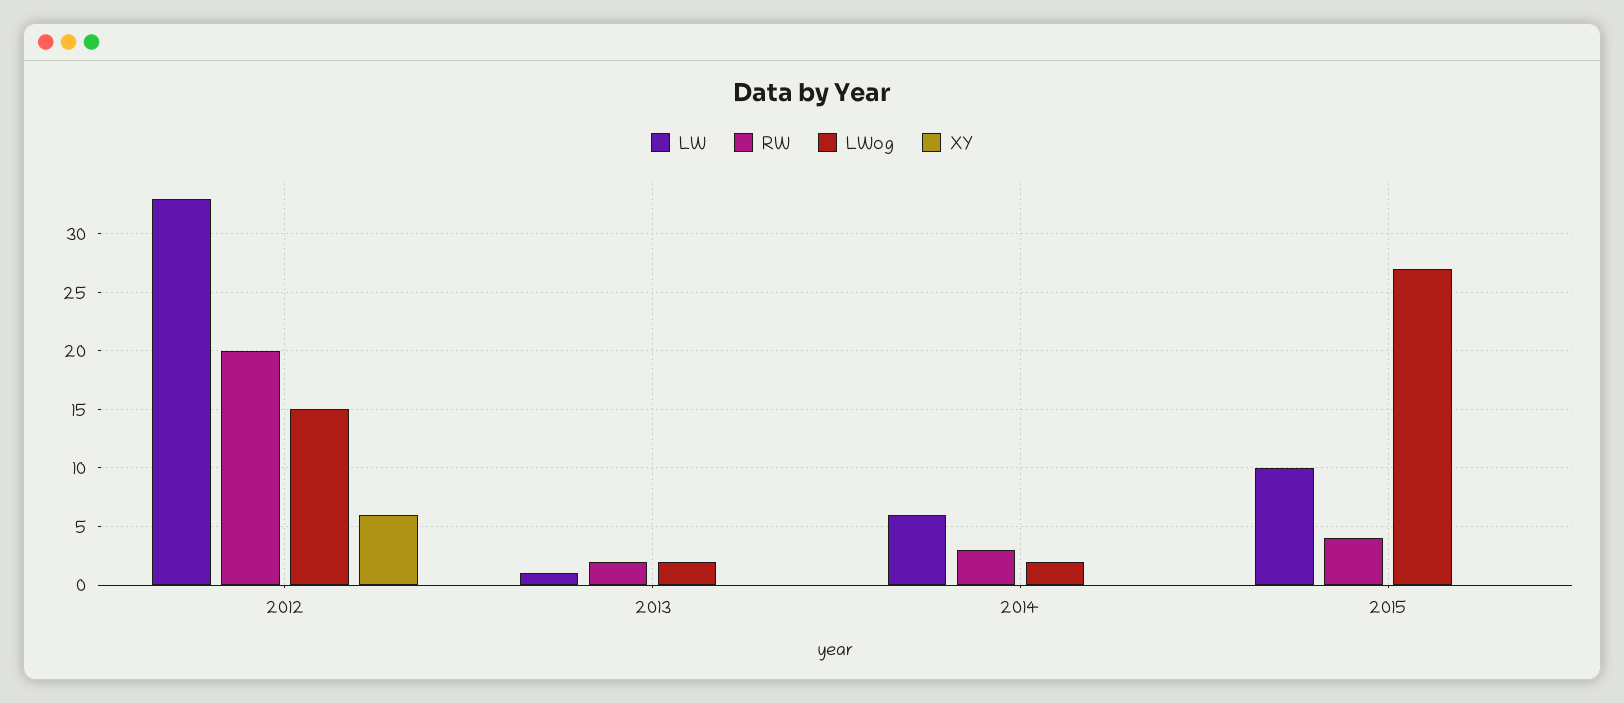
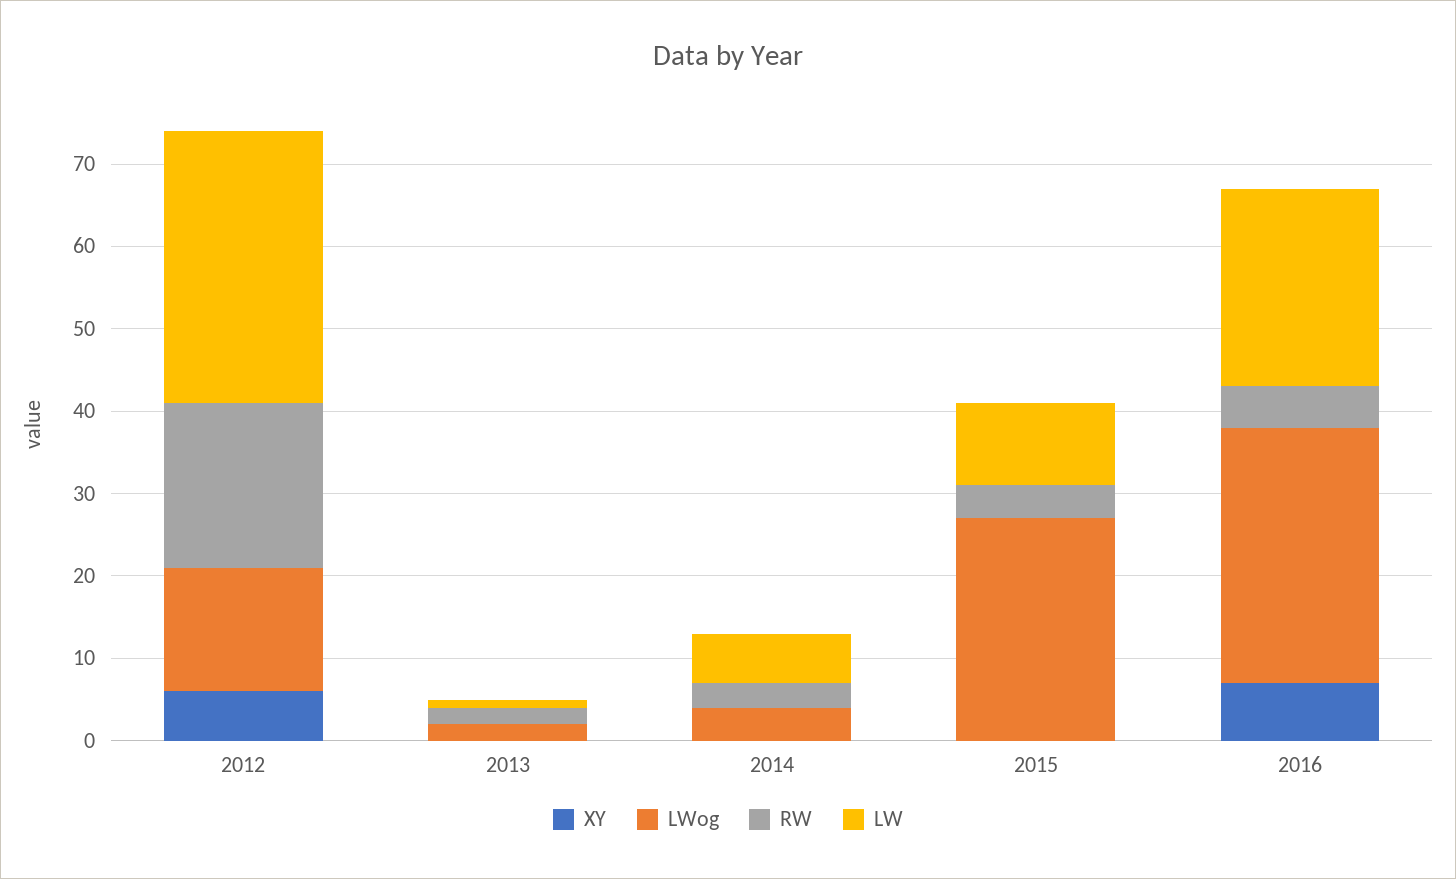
LWog, 2014: 2 -> 4
XY, 2016: none -> 7
LWog, 2016: none -> 31
RW, 2016: none -> 5
LW, 2016: none -> 24

